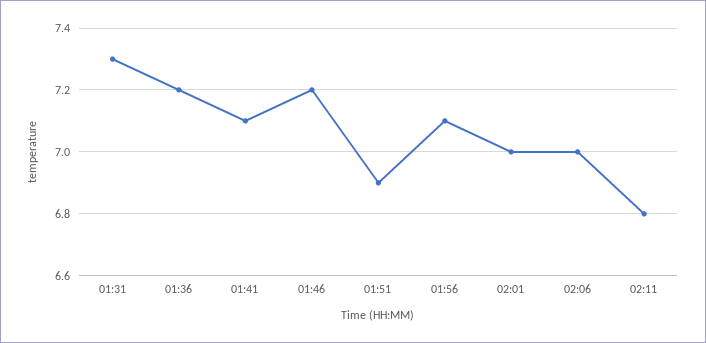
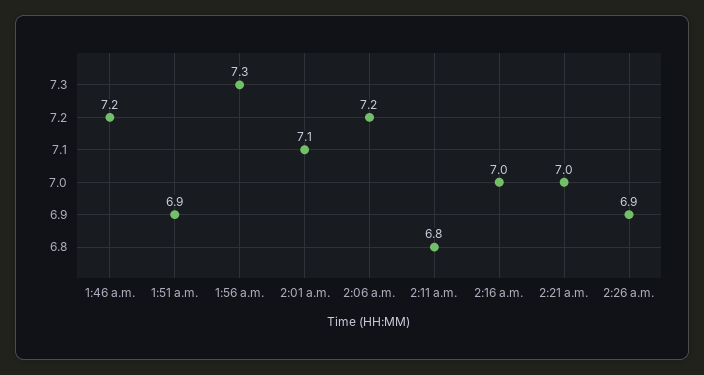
01:31: 7.3 -> none
01:36: 7.2 -> none
01:41: 7.1 -> none
01:56: 7.1 -> 7.3
02:01: 7 -> 7.1
02:06: 7 -> 7.2
2:16 a.m.: none -> 7
2:21 a.m.: none -> 7
2:26 a.m.: none -> 6.9

